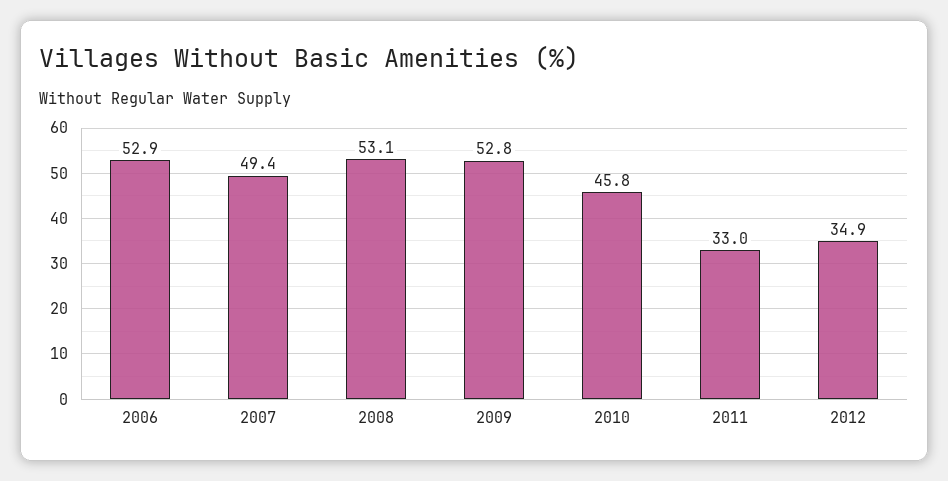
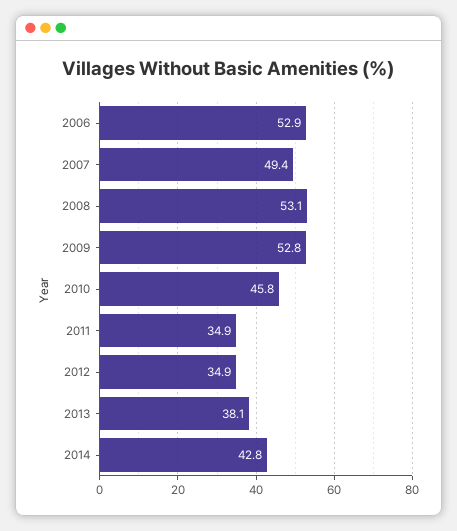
2011: 33 -> 34.9
2013: none -> 38.1
2014: none -> 42.8

